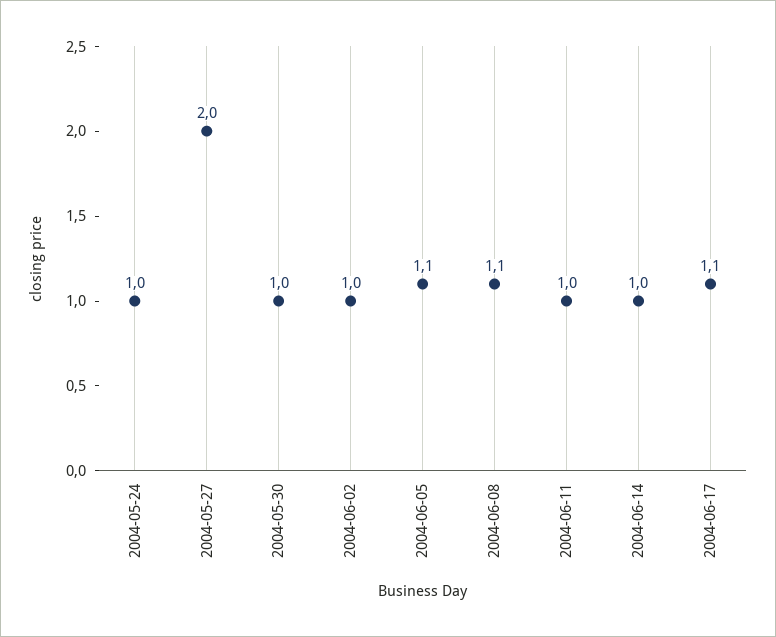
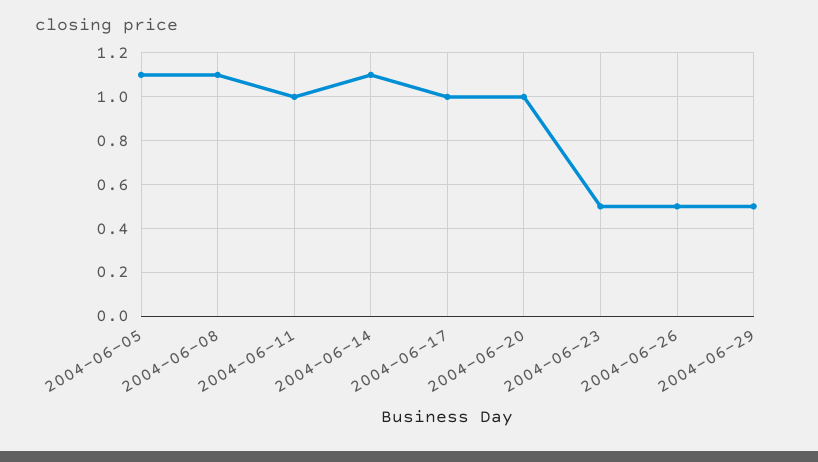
2004-05-24: 1 -> none
2004-05-27: 2 -> none
2004-05-30: 1 -> none
2004-06-02: 1 -> none
2004-06-14: 1 -> 1.1
2004-06-17: 1.1 -> 1
2004-06-20: none -> 1
2004-06-23: none -> 0.5
2004-06-26: none -> 0.5
2004-06-29: none -> 0.5

